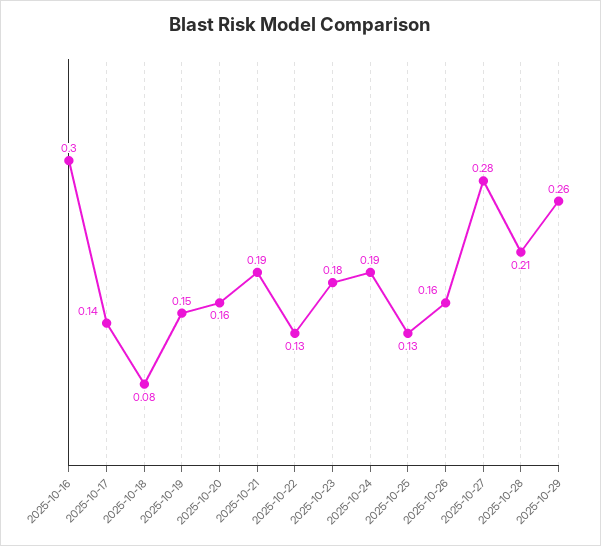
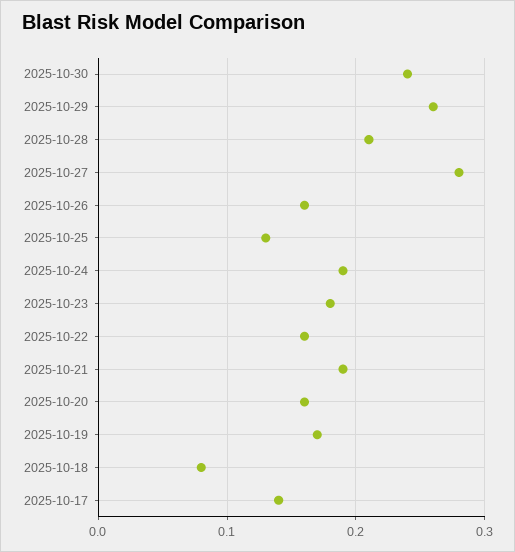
2025-10-16: 0.3 -> none
2025-10-19: 0.15 -> 0.17
2025-10-22: 0.13 -> 0.16
2025-10-30: none -> 0.24

